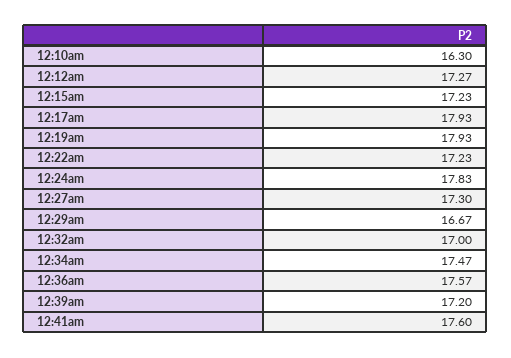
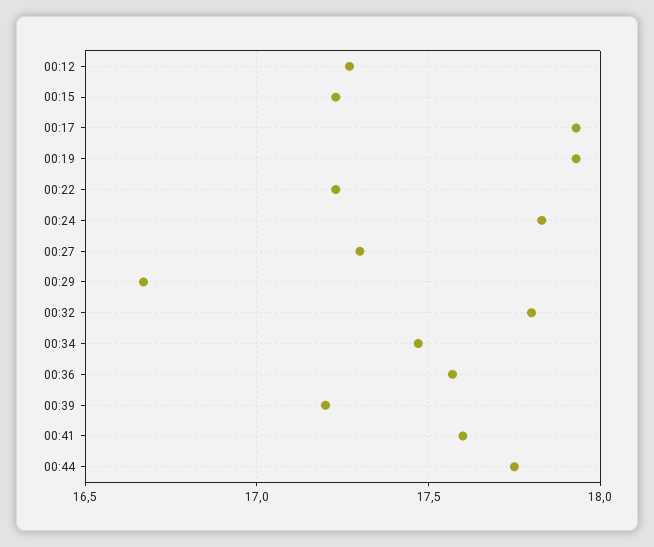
12:10am: 16.3 -> none
12:32am: 17 -> 17.8
00:44: none -> 17.75

